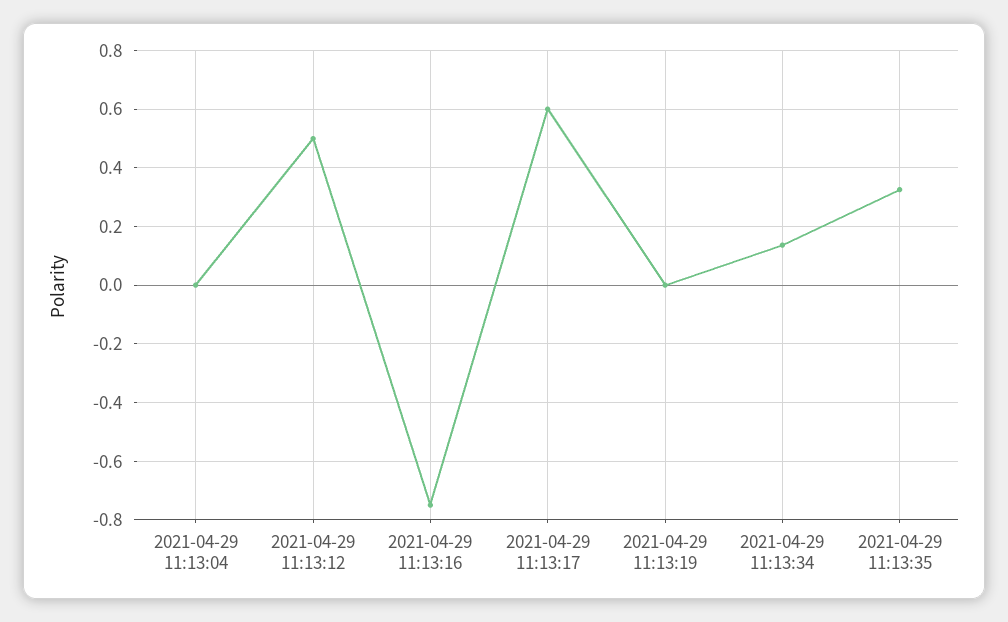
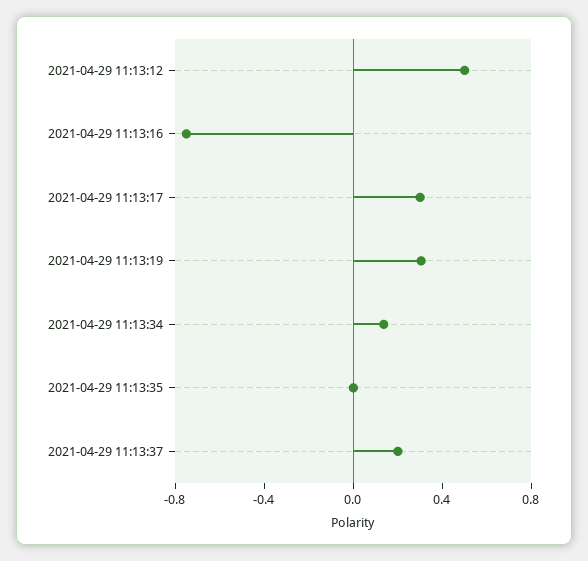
2021-04-29 11:13:04: 0 -> none
2021-04-29 11:13:17: 0.6 -> 0.3
2021-04-29 11:13:19: 0 -> 0.3
2021-04-29 11:13:35: 0.325 -> 0
2021-04-29 11:13:37: none -> 0.2

